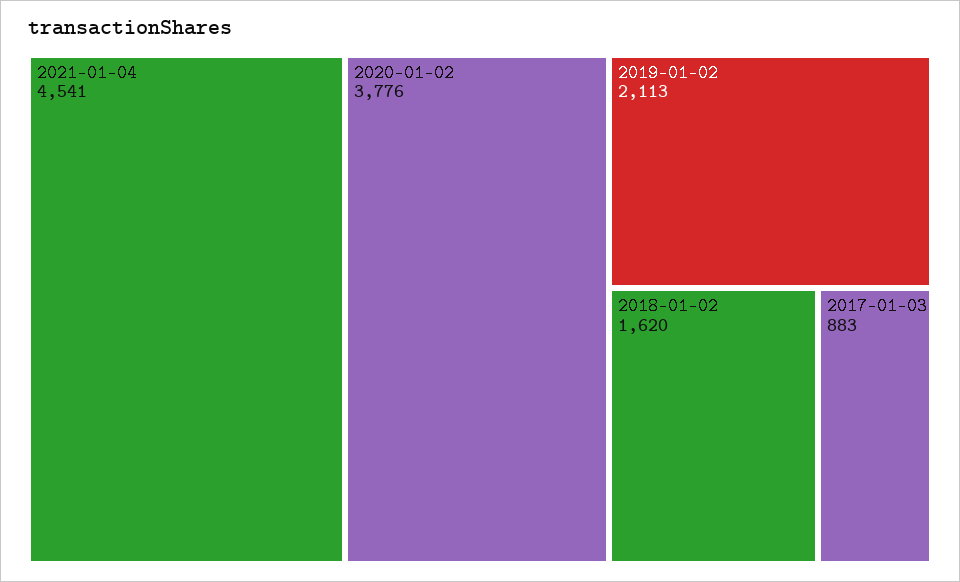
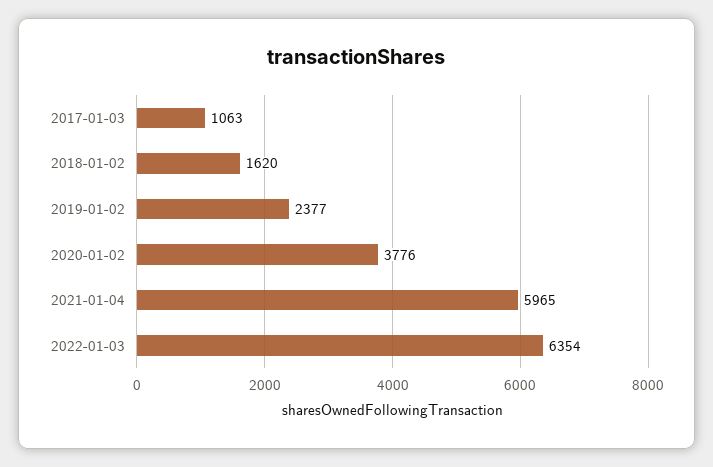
2021-01-04: 4541 -> 5965
2019-01-02: 2113 -> 2377
2017-01-03: 883 -> 1063
2022-01-03: none -> 6354

